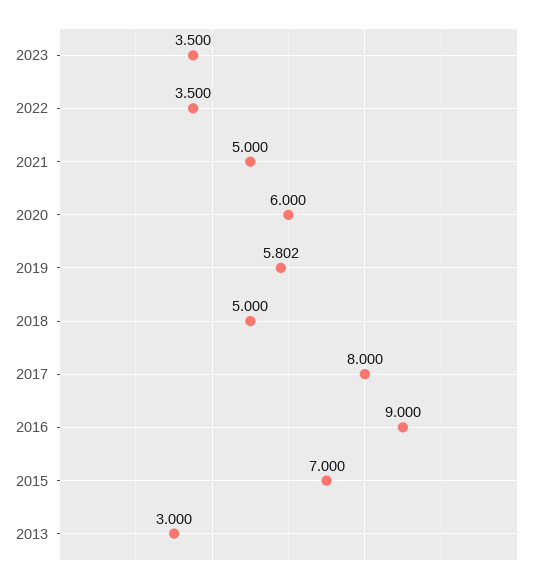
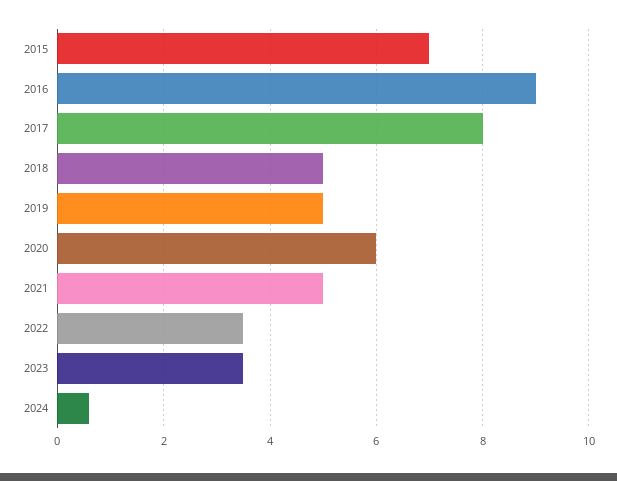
2019: 5.802 -> 5
2013: 3 -> none
2024: none -> 0.6

